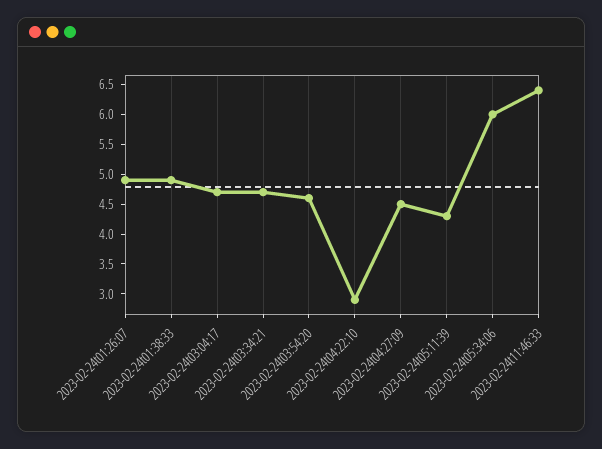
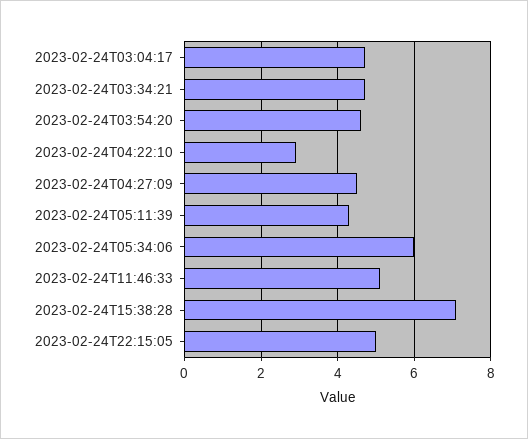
2023-02-24t01:26:07: 5 -> none
2023-02-24t01:38:33: 5 -> none
2023-02-24t11:46:33: 6.5 -> 5
2023-02-24T15:38:28: none -> 7
2023-02-24T22:15:05: none -> 5

